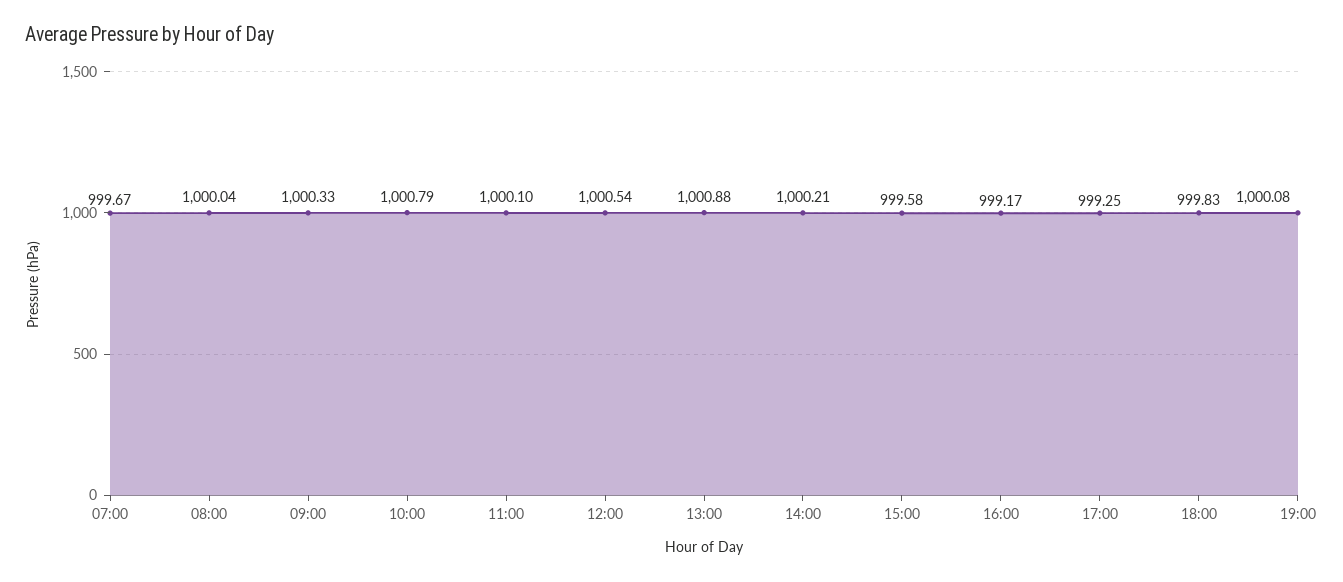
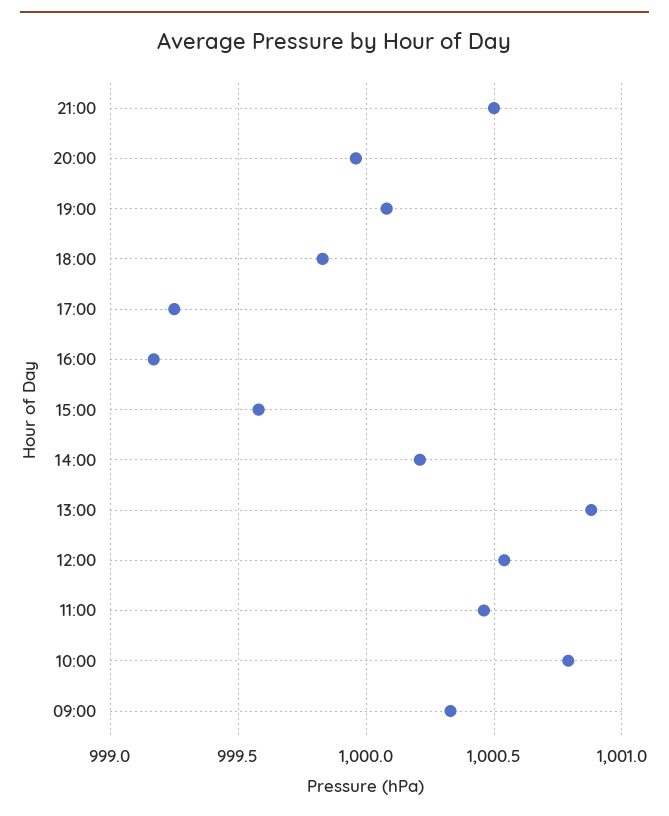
07:00: 999.67 -> none
08:00: 1000.04 -> none
11:00: 1000.1 -> 1000.45
21:00: none -> 1000.5
20:00: none -> 999.95

